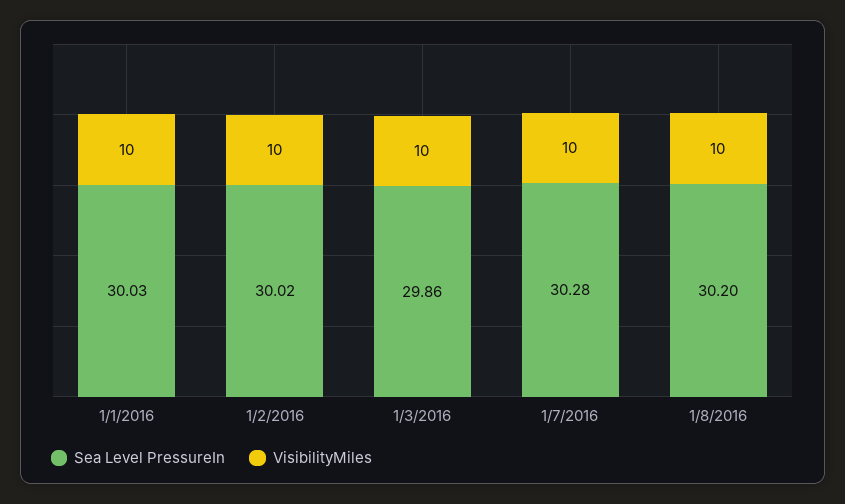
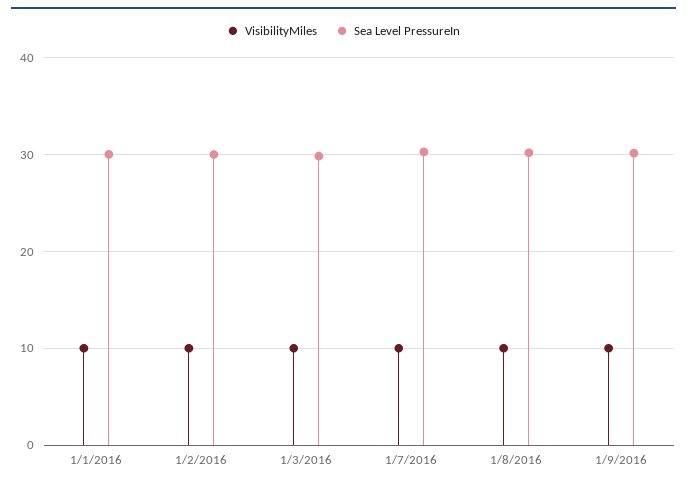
VisibilityMiles, 1/9/2016: none -> 10
Sea Level PressureIn, 1/9/2016: none -> 30

